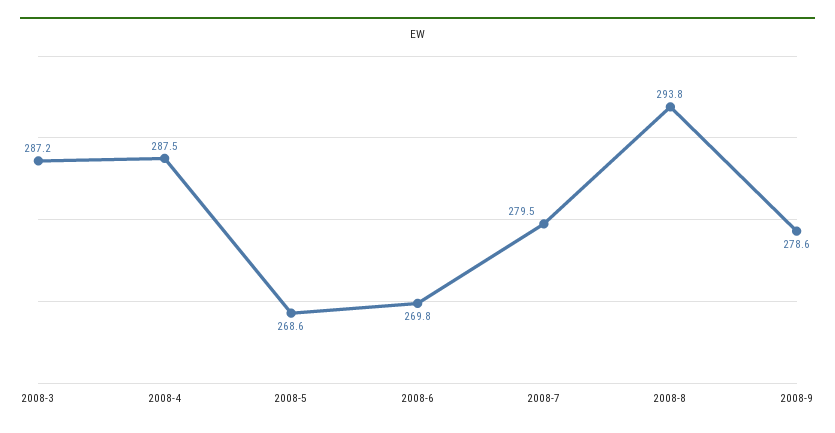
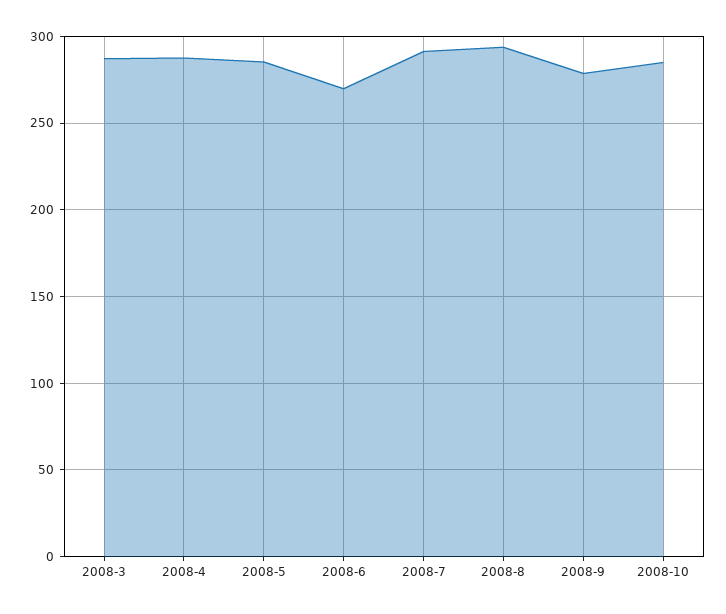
2008-5: 268.6 -> 285
2008-7: 279.5 -> 290
2008-10: none -> 285

